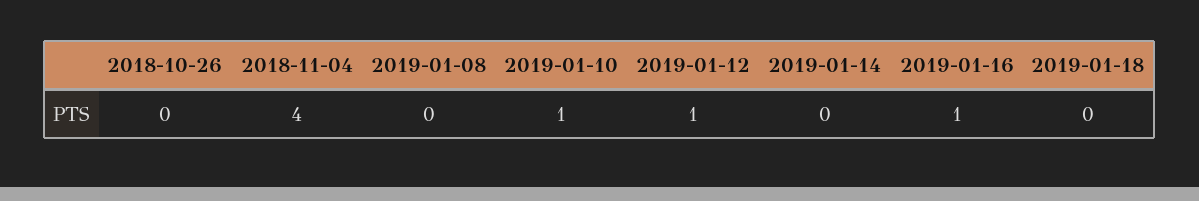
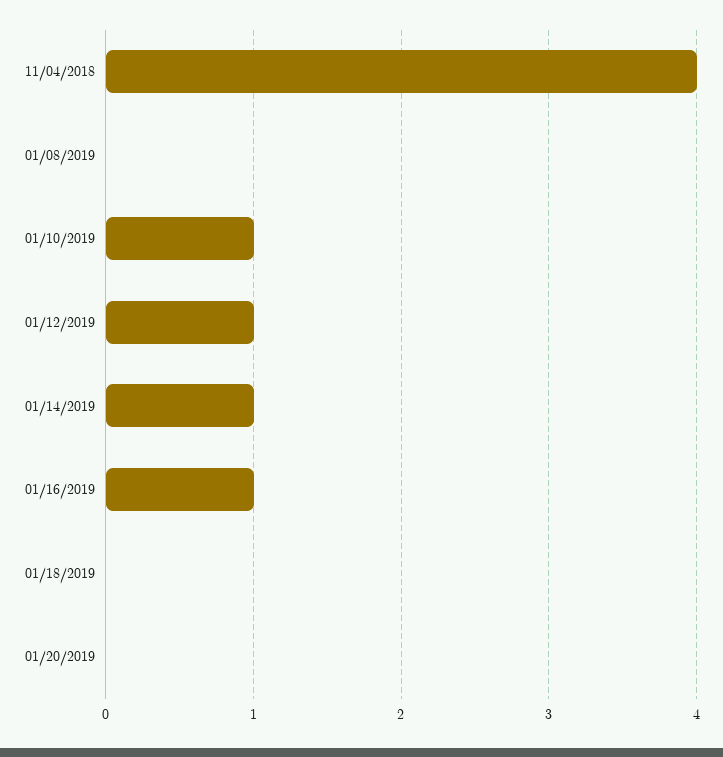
2018-10-26: 0 -> none
2019-01-14: 0 -> 1
01/20/2019: none -> 0

